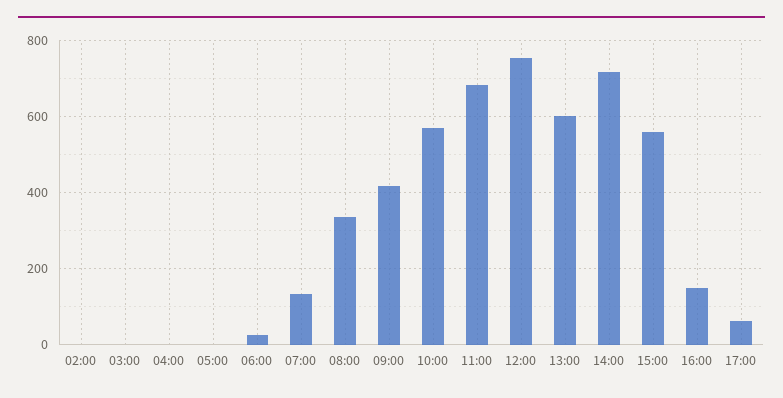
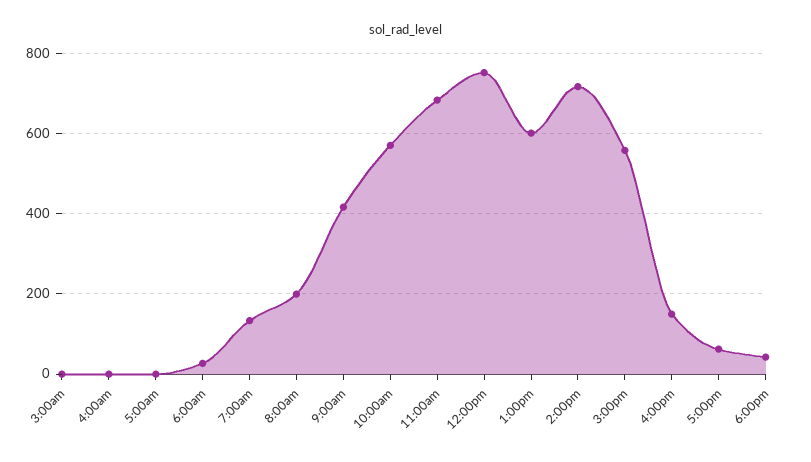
02:00: 0 -> none
08:00: 340 -> 200
6:00pm: none -> 40

